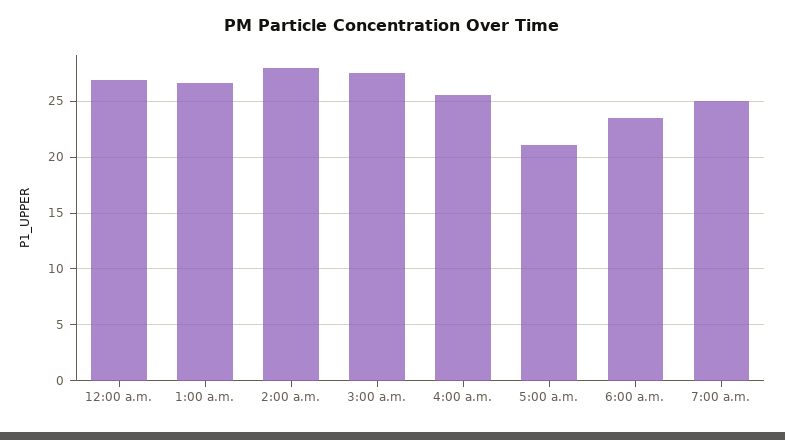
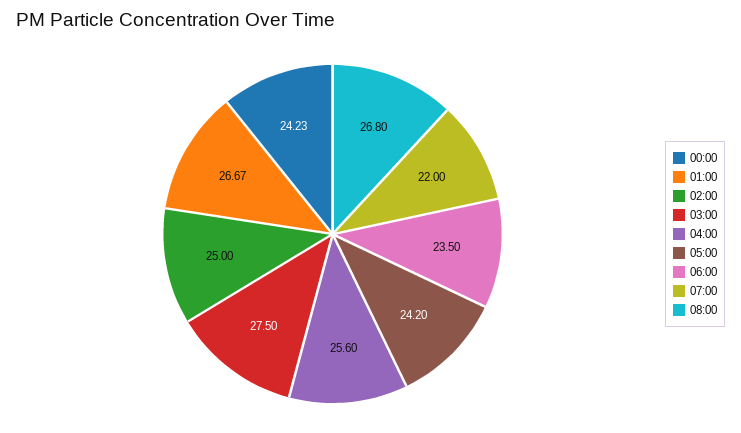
12:00 a.m.: 27 -> 24.23
2:00 a.m.: 28 -> 25
5:00 a.m.: 21 -> 24.2
7:00 a.m.: 25 -> 22
08:00: none -> 26.8

